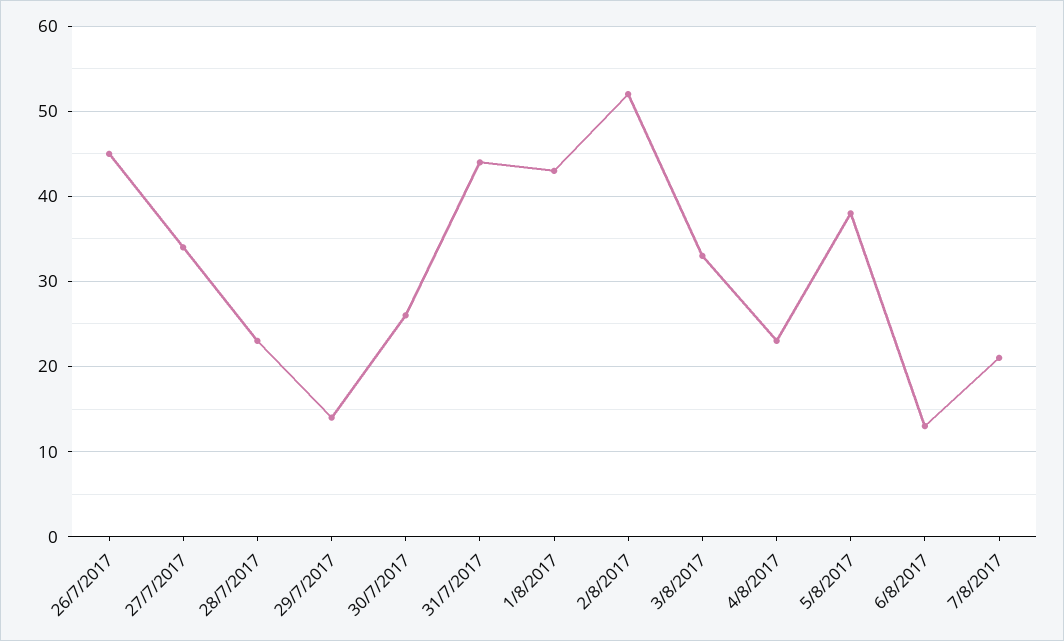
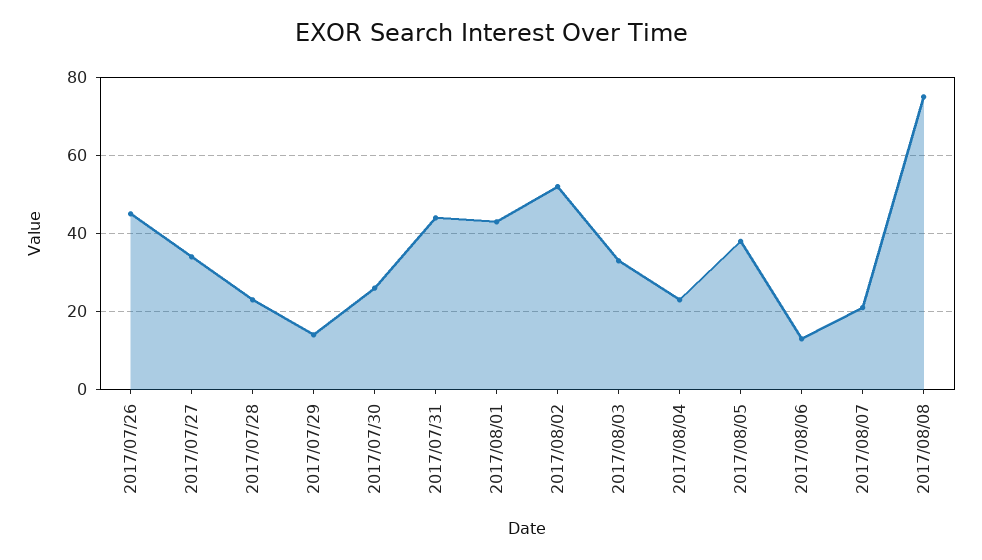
2017/08/08: none -> 75

